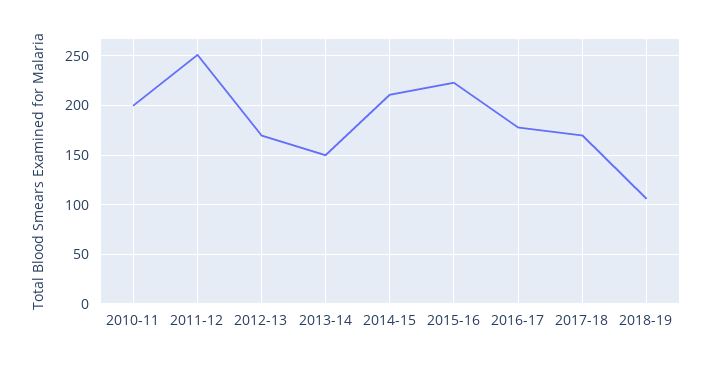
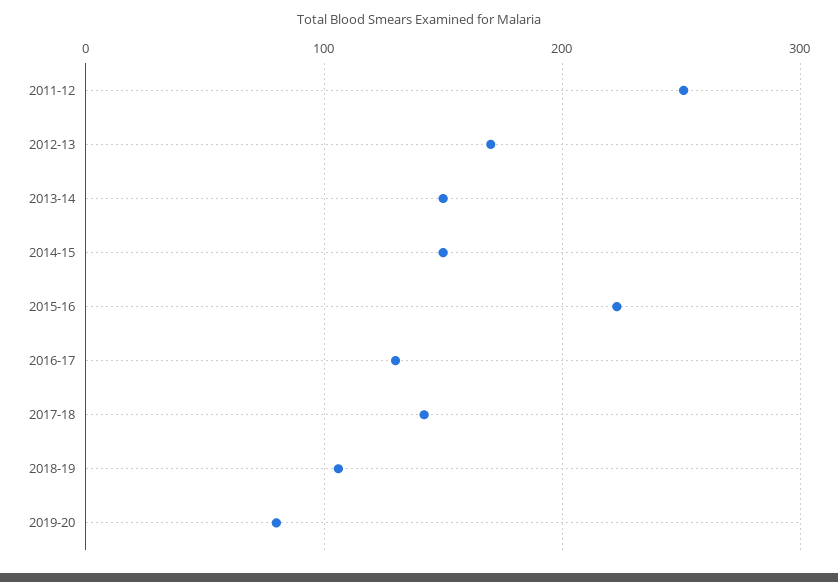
2010-11: 200 -> none
2014-15: 210 -> 150
2016-17: 180 -> 130
2017-18: 170 -> 140
2019-20: none -> 80

